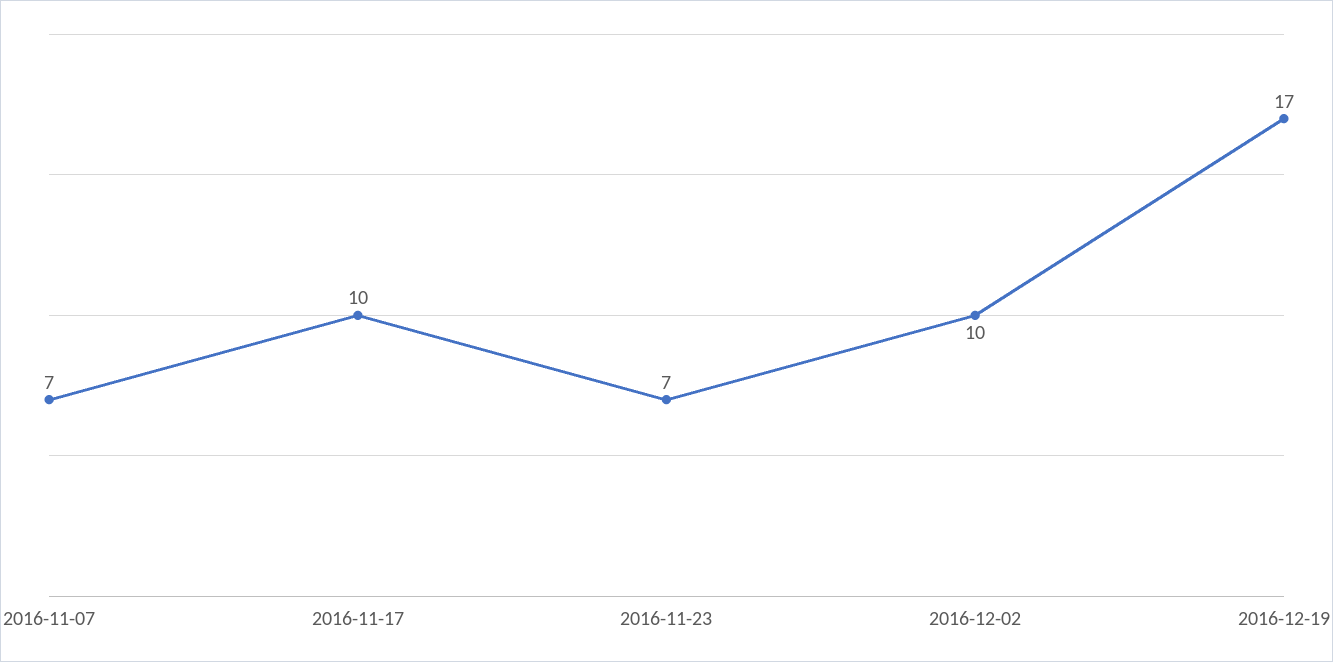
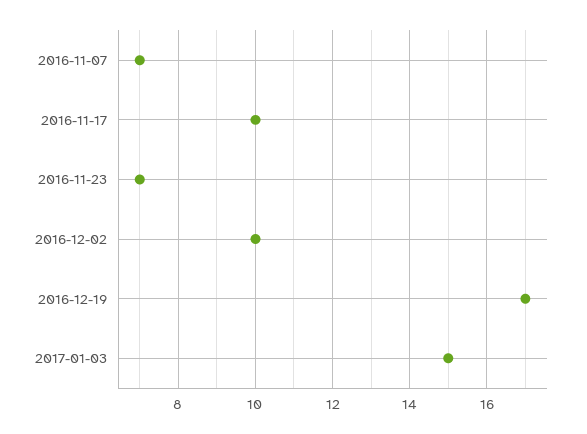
2017-01-03: none -> 15

